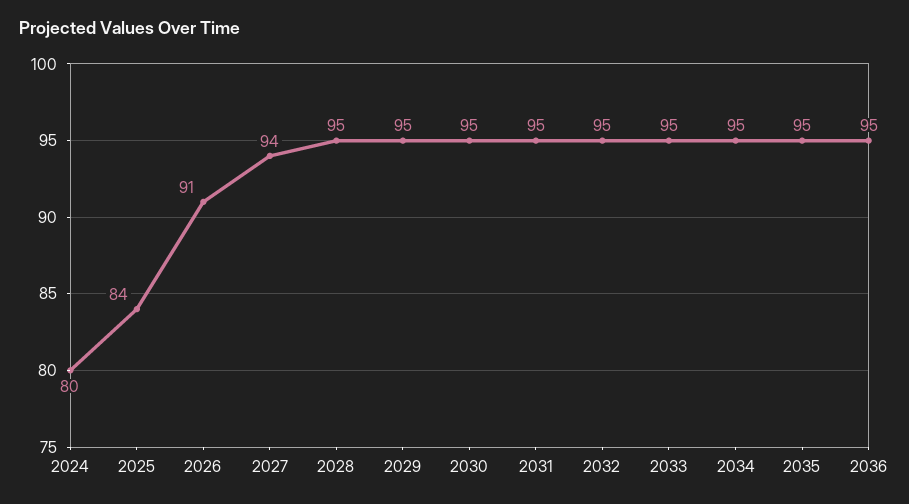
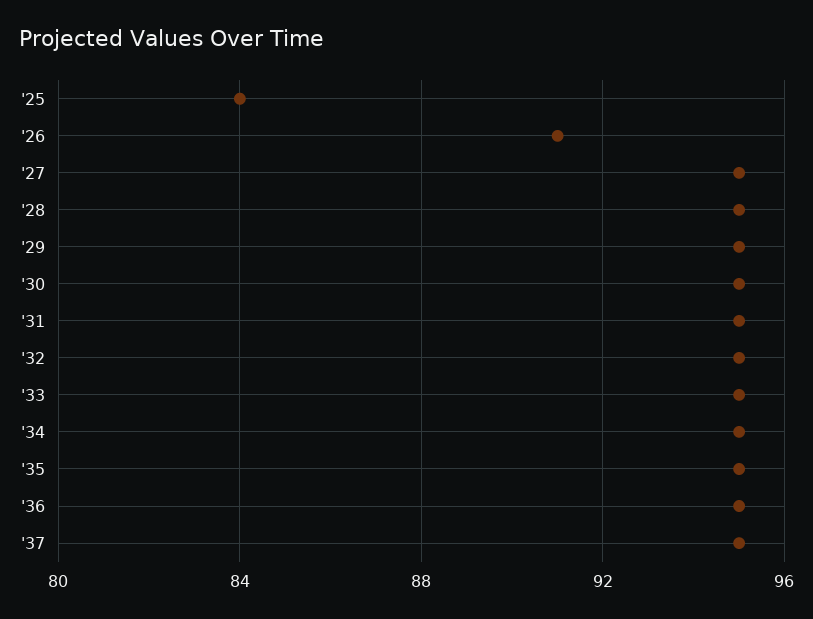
2024: 80 -> none
2027: 94 -> 95
'37: none -> 95

